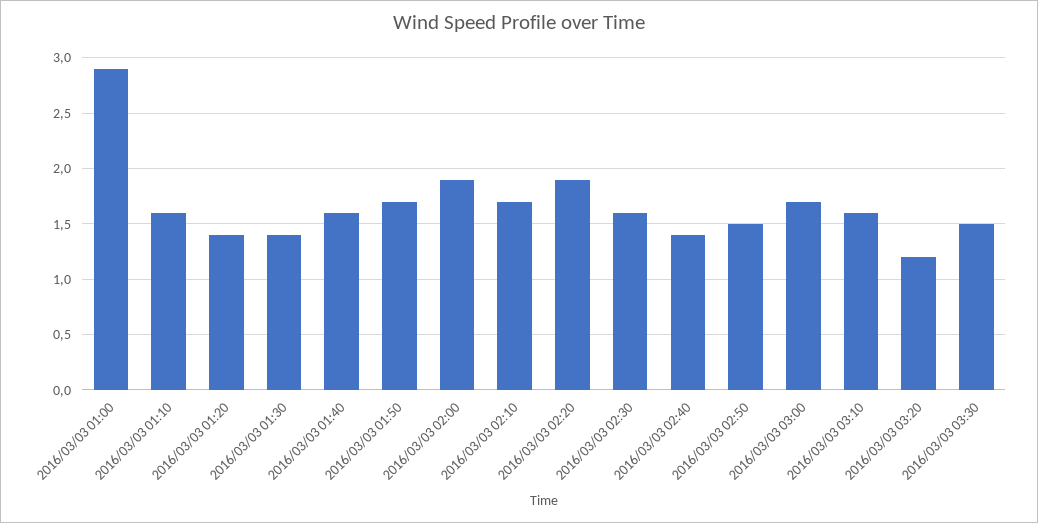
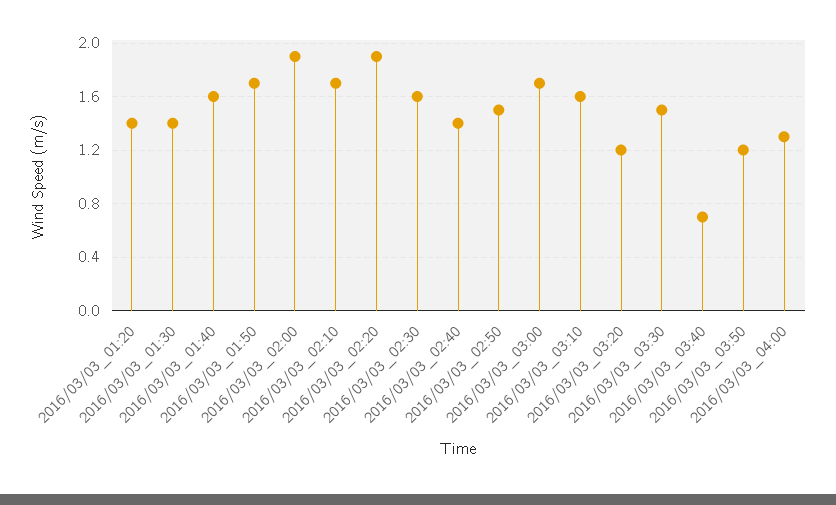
2016/03/03 01:00: 2.9 -> none
2016/03/03 01:10: 1.6 -> none
2016/03/03_03:40: none -> 0.7
2016/03/03_03:50: none -> 1.2
2016/03/03_04:00: none -> 1.3

